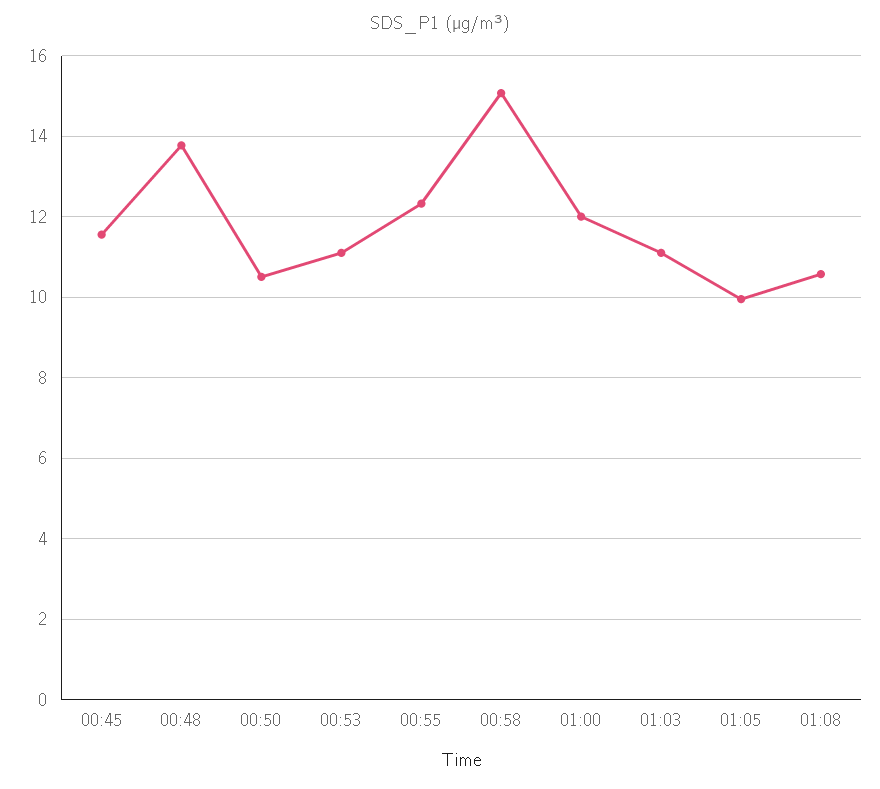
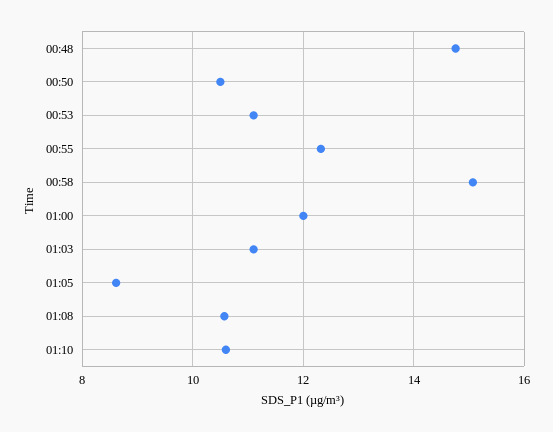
00:45: 11.6 -> none
00:48: 13.8 -> 14.8
01:05: 10 -> 8.6
01:10: none -> 10.6

